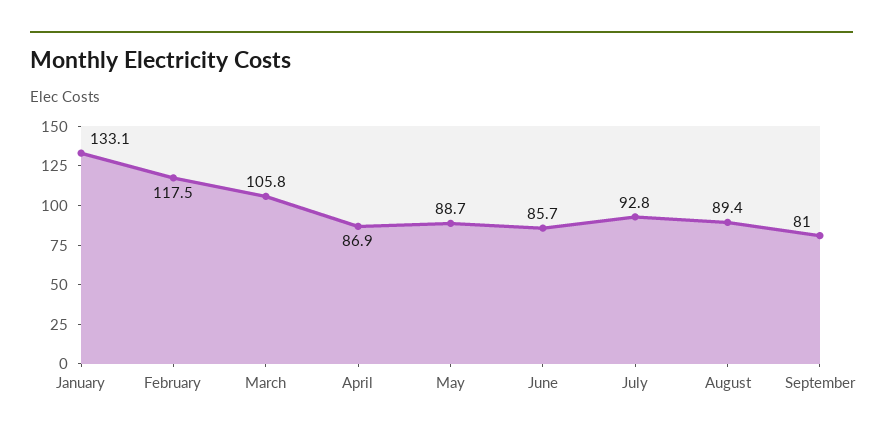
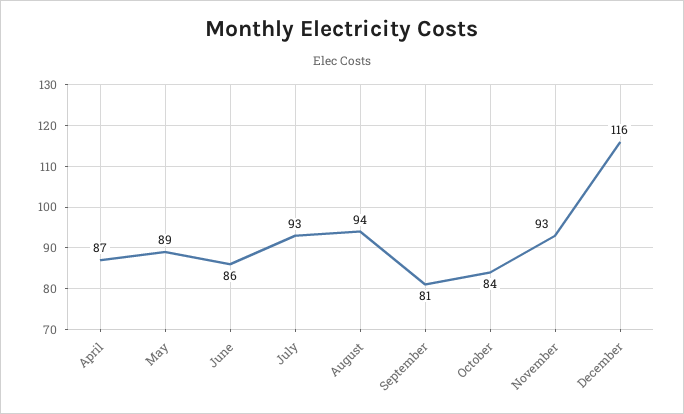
January: 133.1 -> none
February: 117.5 -> none
March: 105.8 -> none
August: 89.4 -> 94
October: none -> 84
November: none -> 93
December: none -> 116

